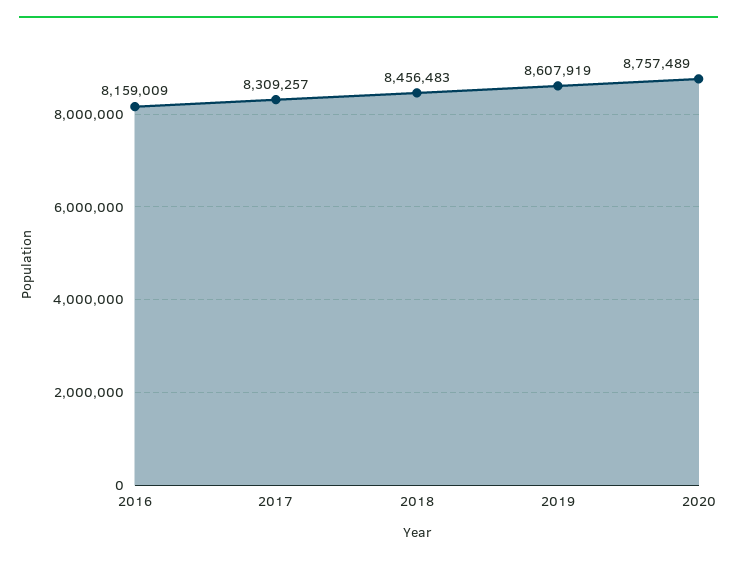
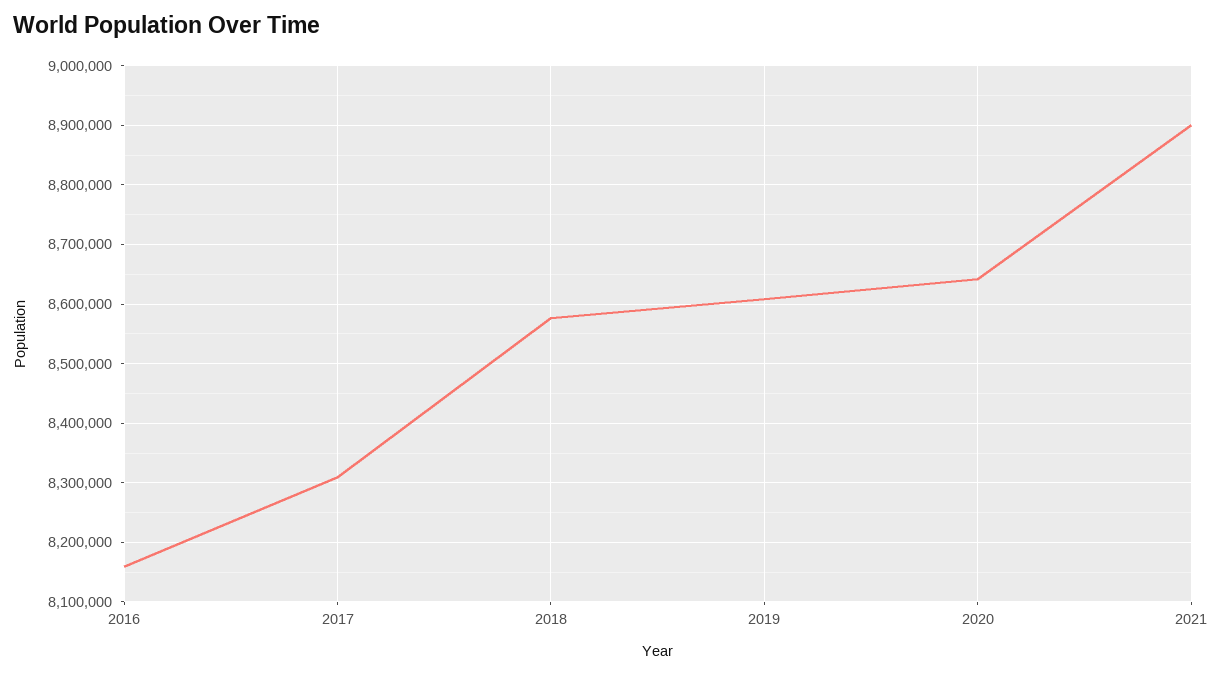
2018: 8456483 -> 8580000
2020: 8757489 -> 8640000
2021: none -> 8900000

